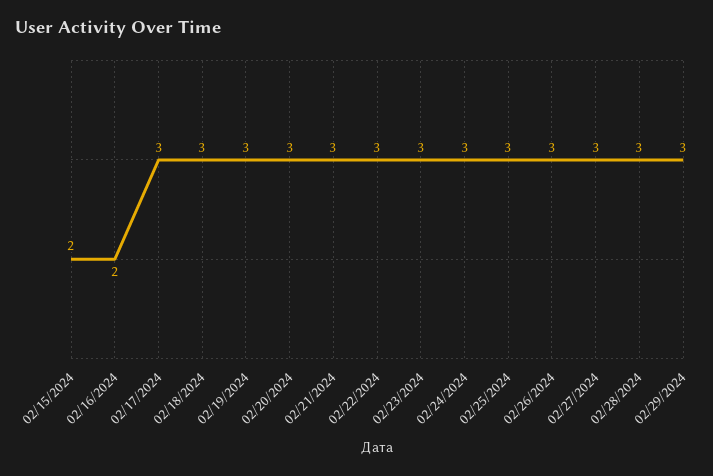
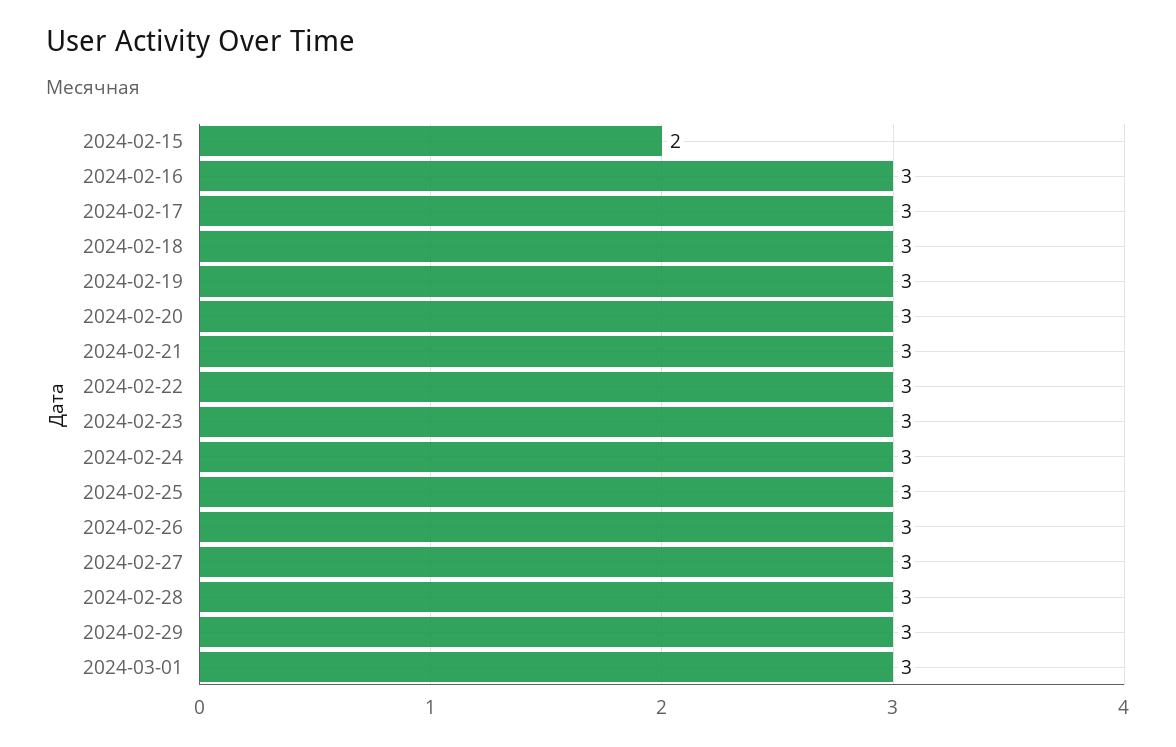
02/16/2024: 2 -> 3
2024-03-01: none -> 3

